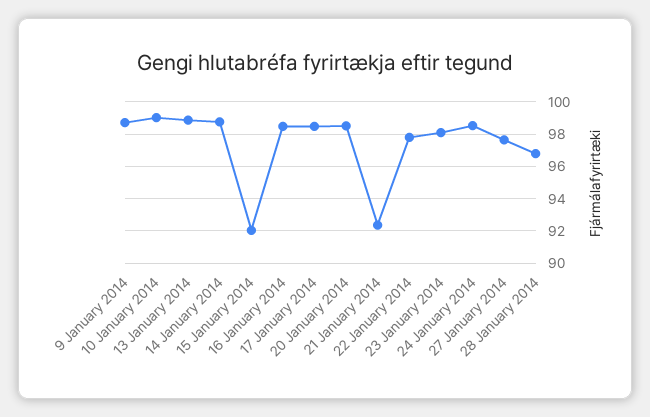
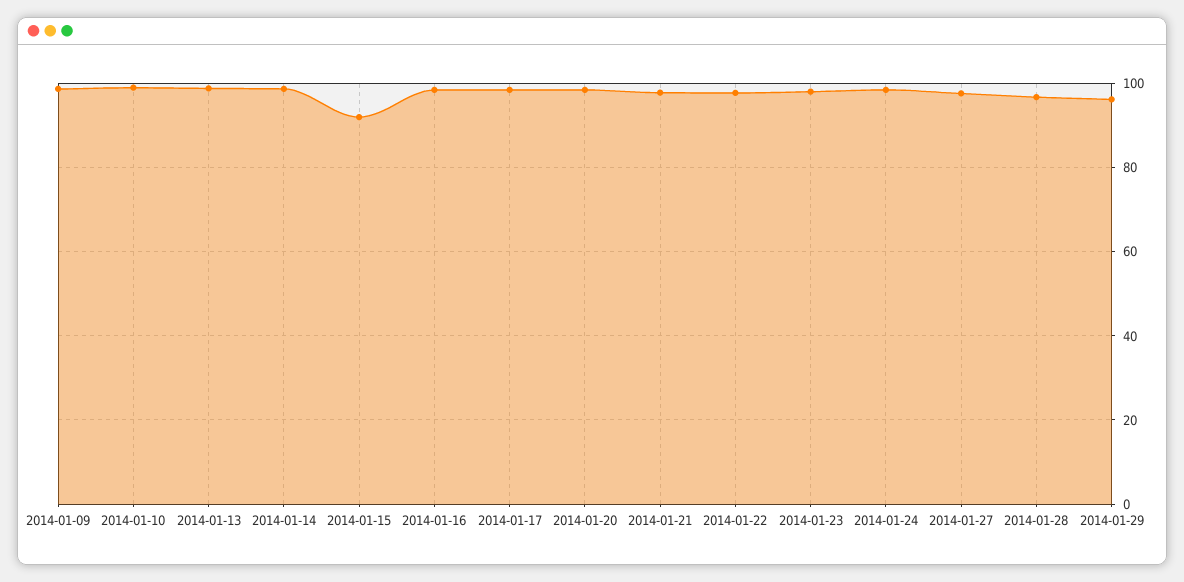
21 January 2014: 92.5 -> 98
2014-01-29: none -> 96

